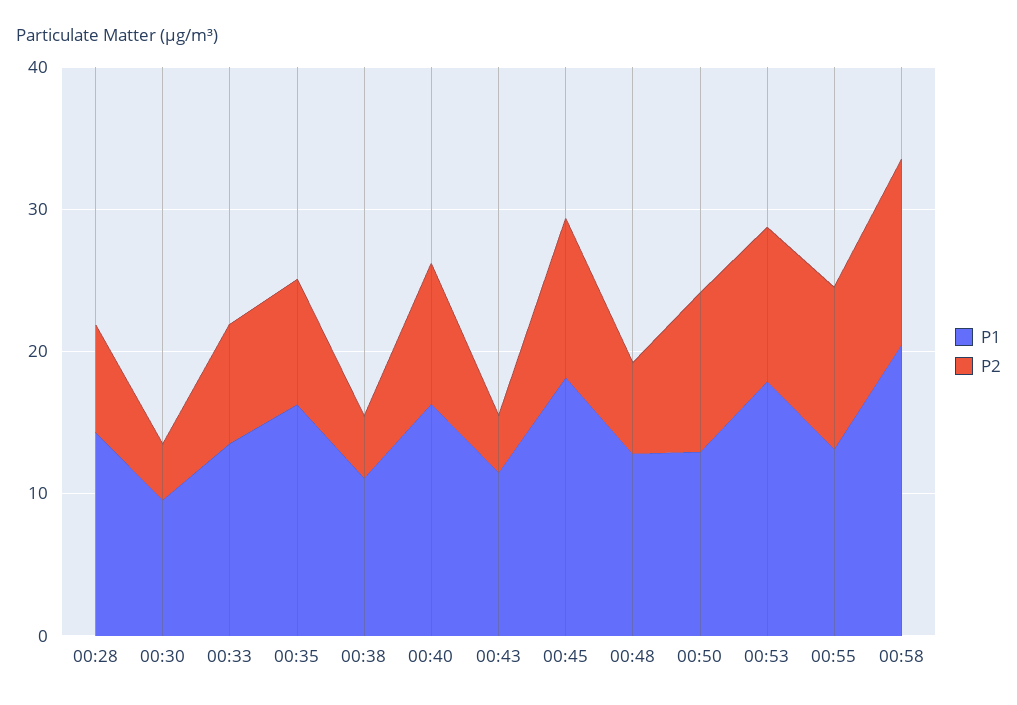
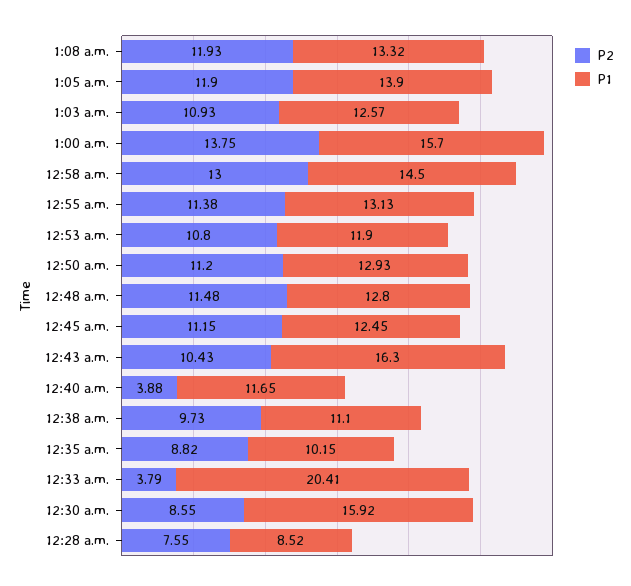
P1, 00:28: 14 -> 8.52
P1, 00:30: 10 -> 15.92
P2, 00:30: 4 -> 8.55
P1, 00:33: 14 -> 20.41
P2, 00:33: 8 -> 3.79
P1, 00:35: 16 -> 10.15
P2, 00:38: 4 -> 9.73
P1, 00:40: 16 -> 11.65
P2, 00:40: 10 -> 3.88
P1, 00:43: 12 -> 16.3
P2, 00:43: 4 -> 10.43
P1, 00:45: 18 -> 12.45
P2, 00:48: 6 -> 11.48
P1, 00:53: 18 -> 11.9
P1, 00:58: 20 -> 14.5
P2, 1:08 a.m.: none -> 11.93
P1, 1:08 a.m.: none -> 13.32
P2, 1:05 a.m.: none -> 11.9
P1, 1:05 a.m.: none -> 13.9
P2, 1:03 a.m.: none -> 10.93
P1, 1:03 a.m.: none -> 12.57
P2, 1:00 a.m.: none -> 13.75
P1, 1:00 a.m.: none -> 15.7

